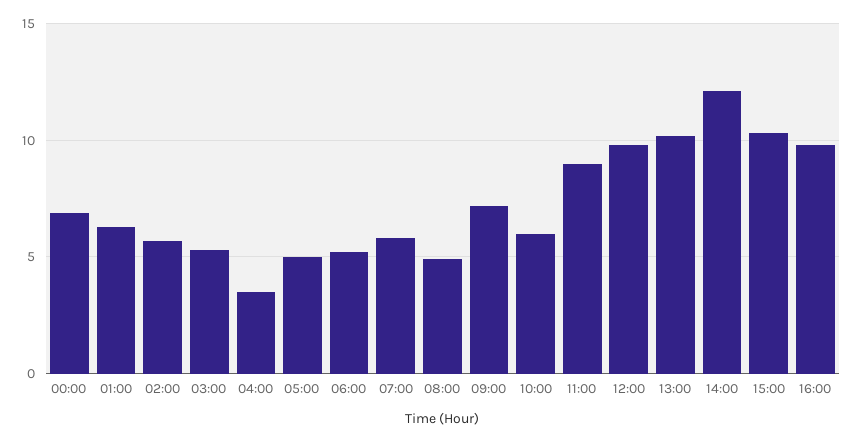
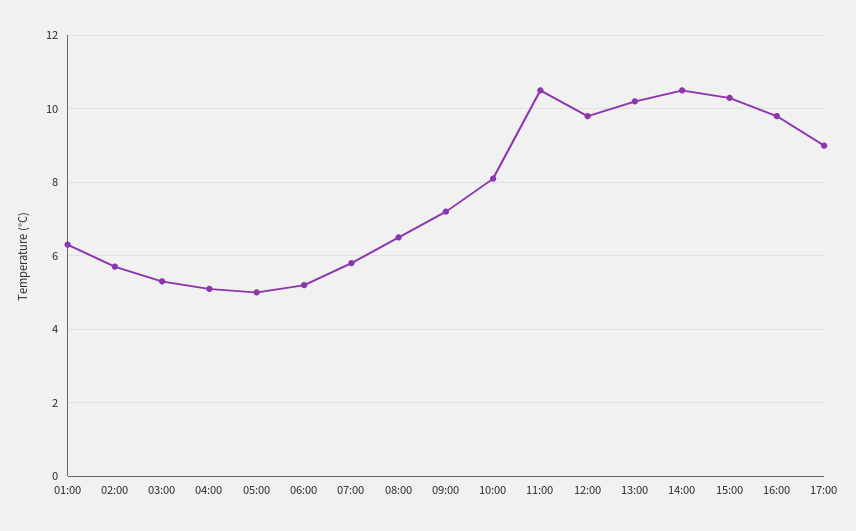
00:00: 7 -> none
04:00: 3.5 -> 5
08:00: 5 -> 6.5
10:00: 6 -> 8
11:00: 9 -> 10.5
14:00: 12 -> 10.5
17:00: none -> 9

